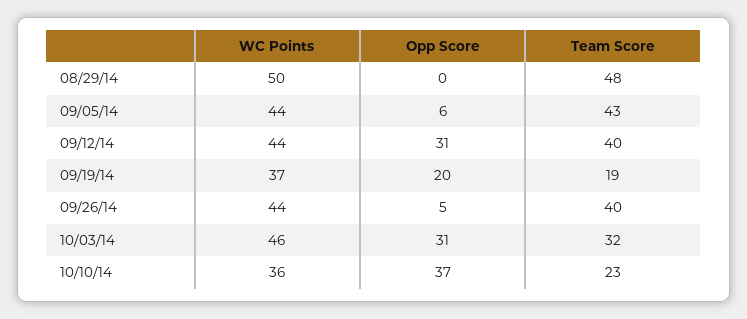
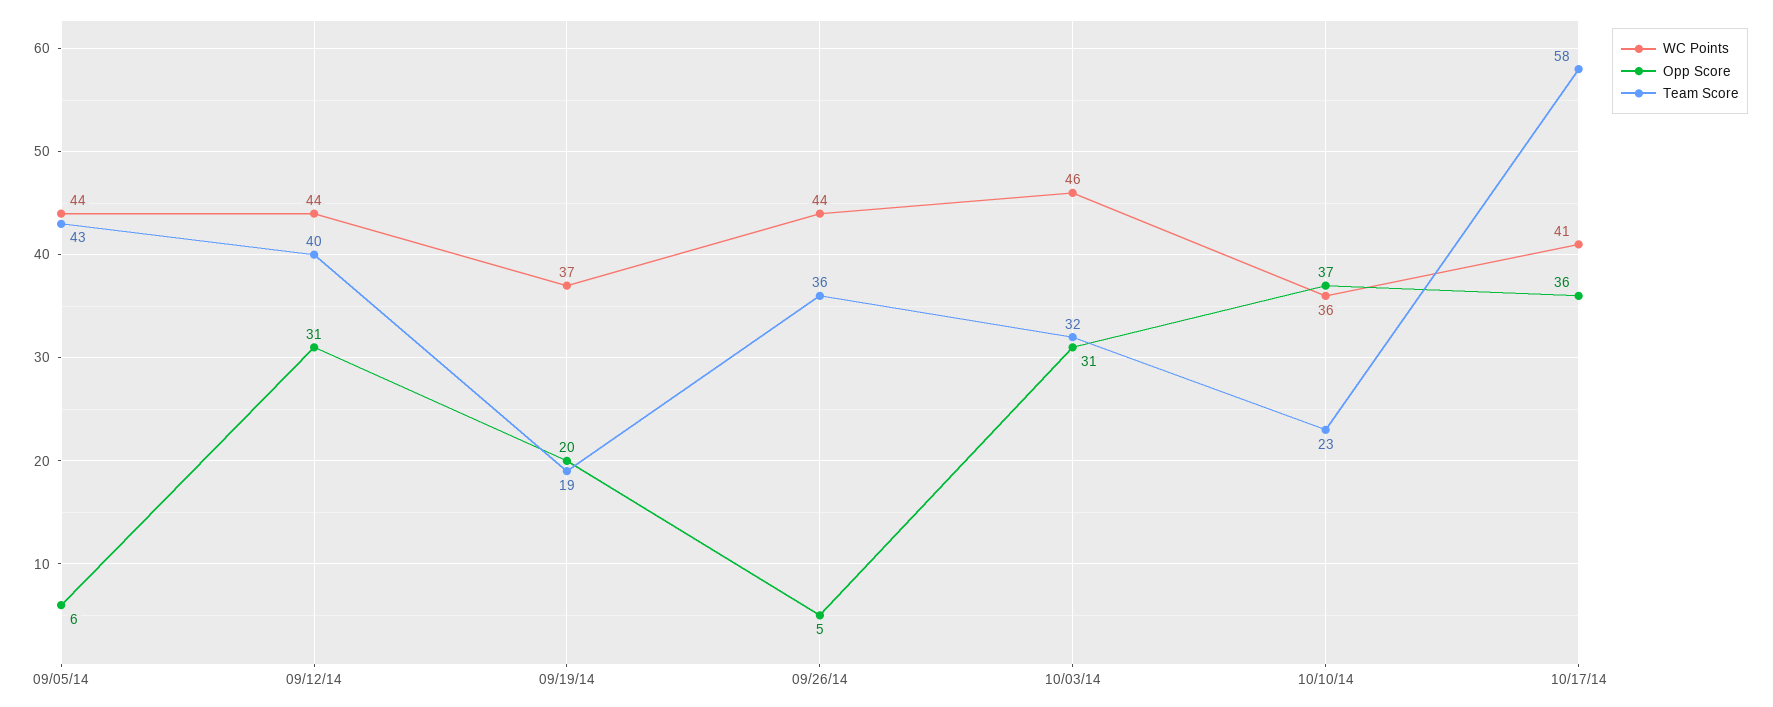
WC Points, 08/29/14: 50 -> none
Opp Score, 08/29/14: 0 -> none
Team Score, 08/29/14: 48 -> none
Team Score, 09/26/14: 40 -> 36
WC Points, 10/17/14: none -> 41
Opp Score, 10/17/14: none -> 36
Team Score, 10/17/14: none -> 58

